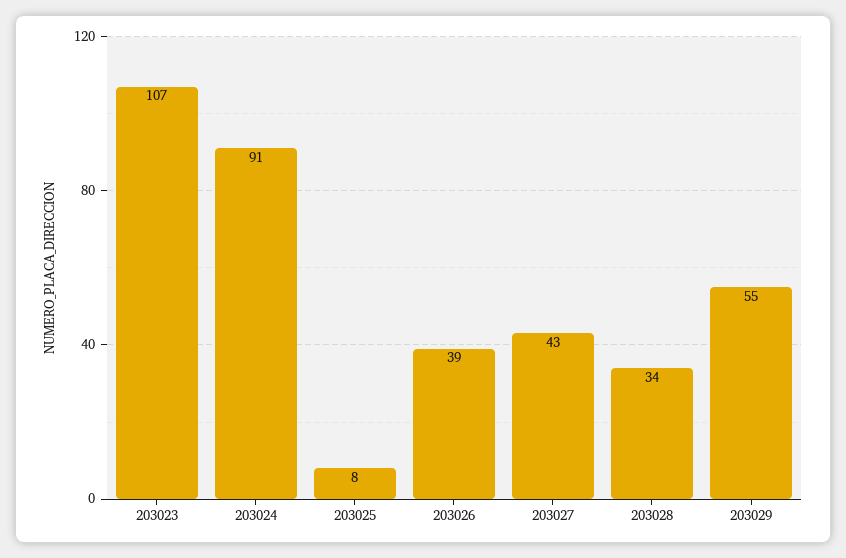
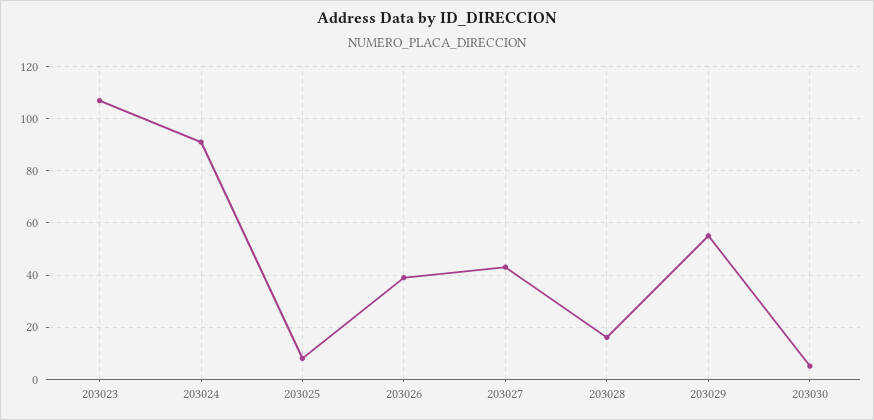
203028: 34 -> 15
203030: none -> 5

